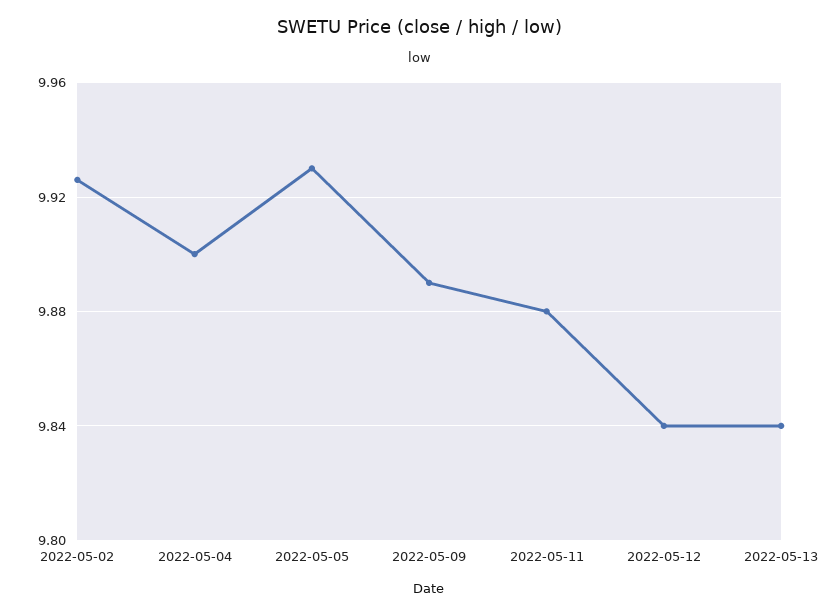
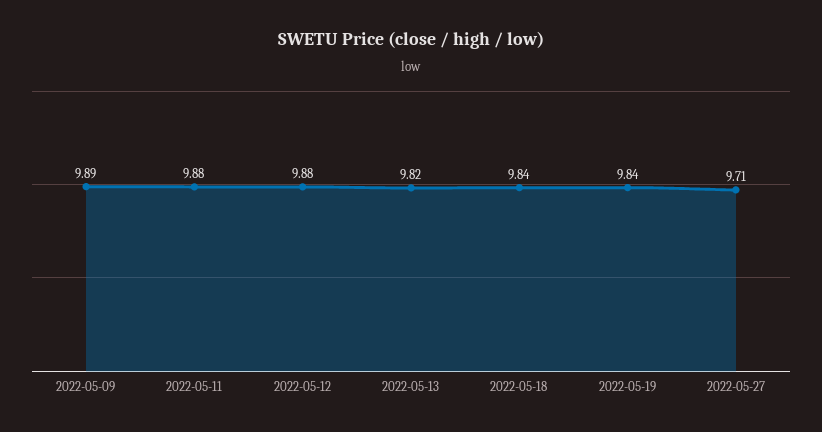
2022-05-02: 9.925 -> none
2022-05-04: 9.9 -> none
2022-05-05: 9.93 -> none
2022-05-12: 9.84 -> 9.88
2022-05-13: 9.84 -> 9.82
2022-05-18: none -> 9.84
2022-05-19: none -> 9.84
2022-05-27: none -> 9.71

